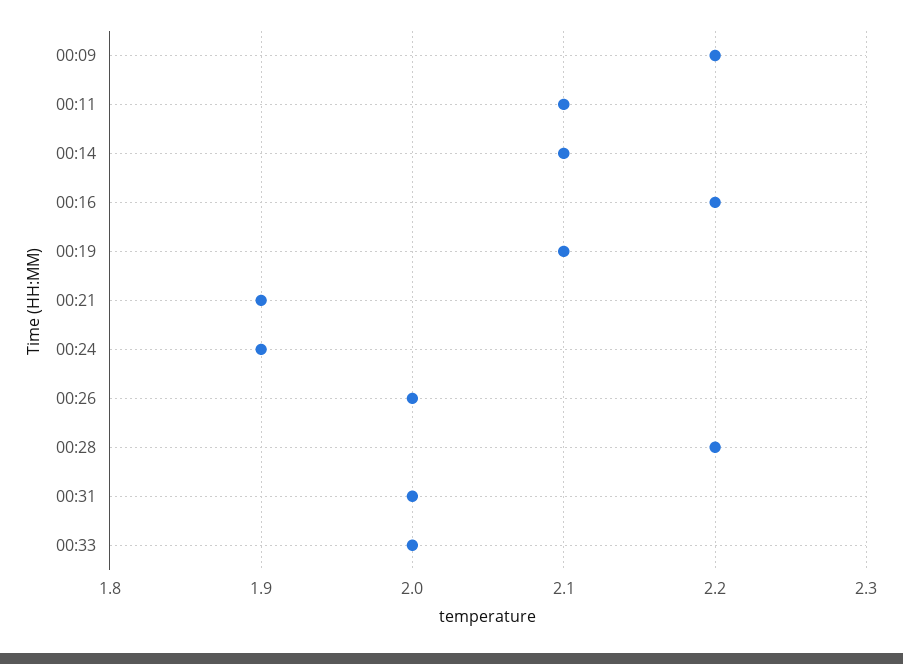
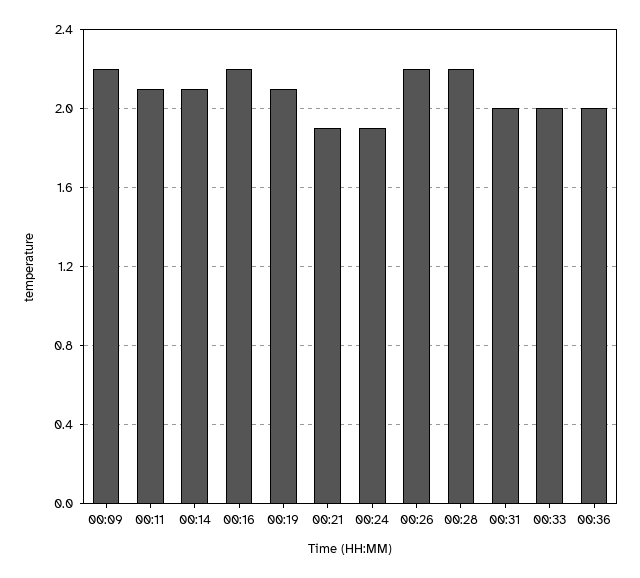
00:26: 2 -> 2.2
00:36: none -> 2

